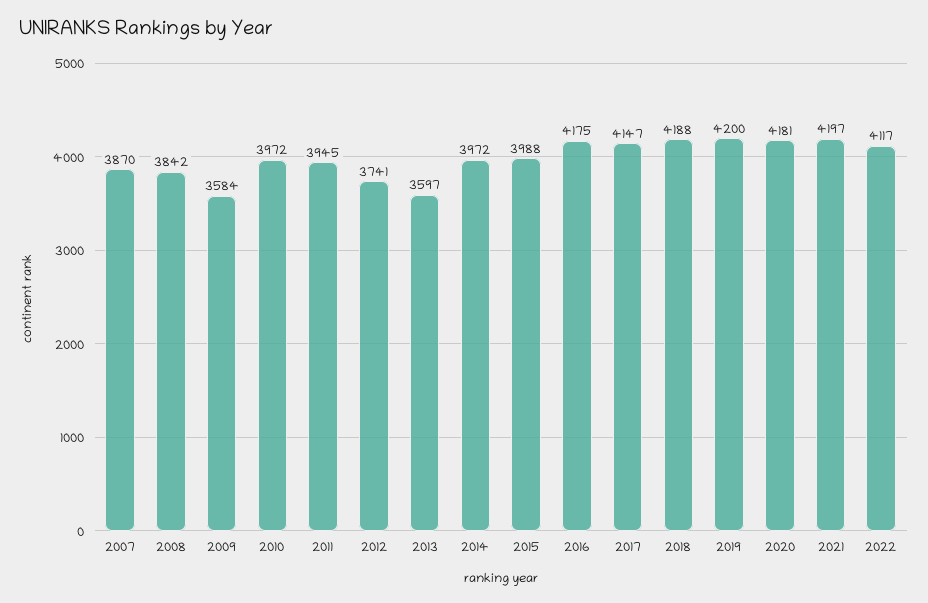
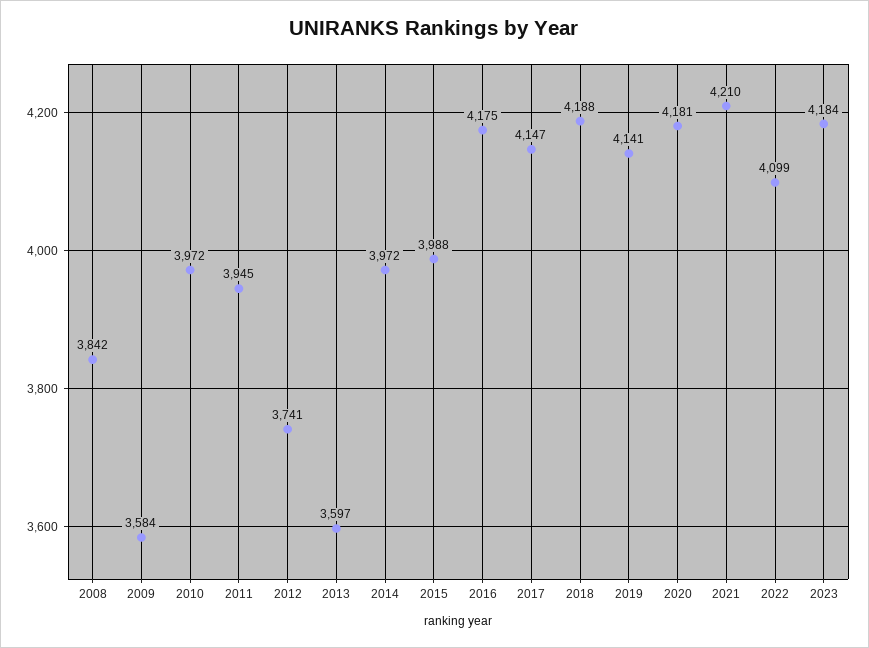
2007: 3870 -> none
2019: 4200 -> 4141
2021: 4197 -> 4210
2022: 4117 -> 4099
2023: none -> 4184

